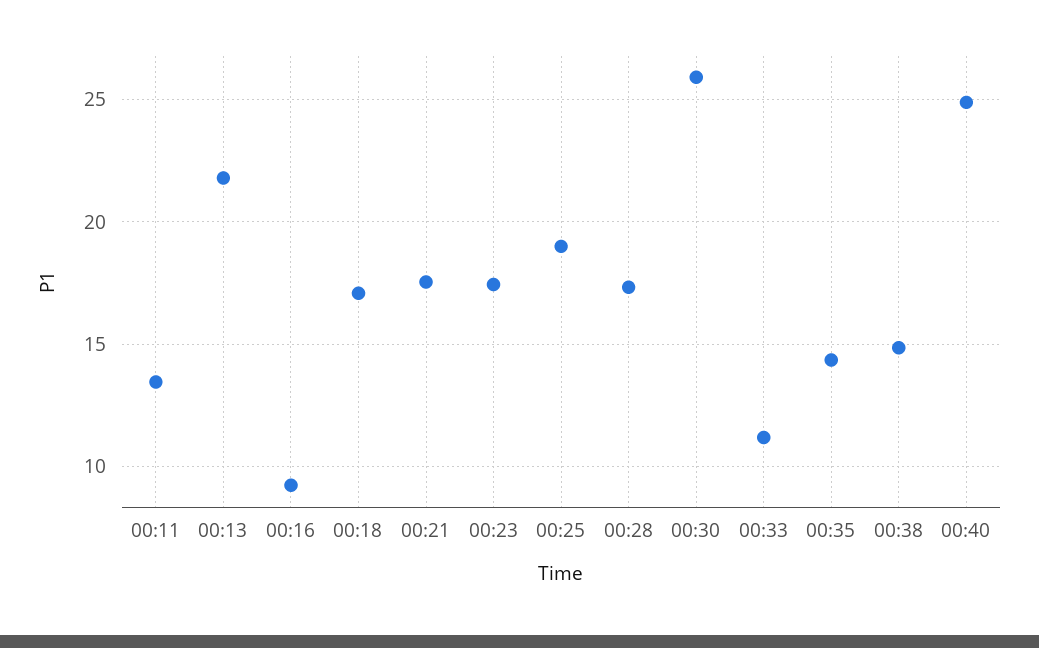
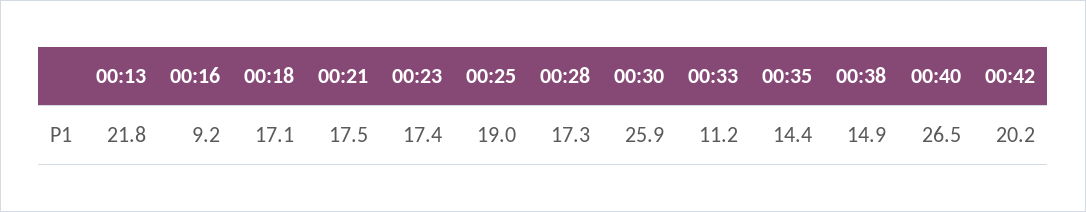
00:11: 13.5 -> none
00:40: 25 -> 26.5
00:42: none -> 20.2

